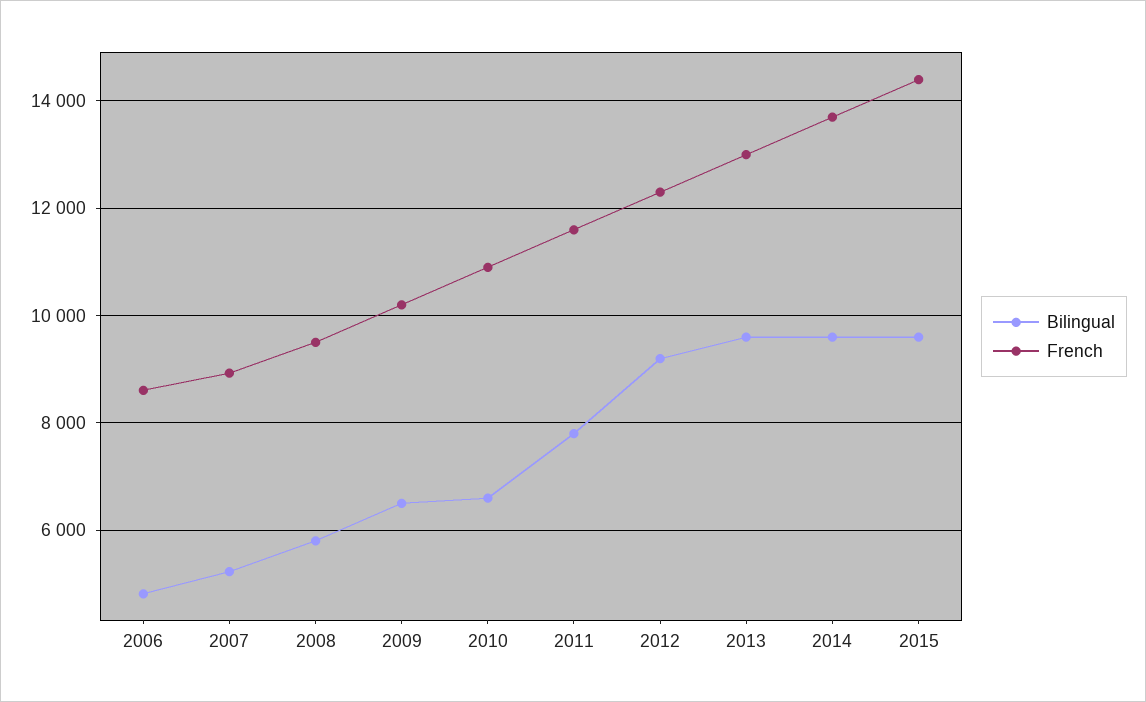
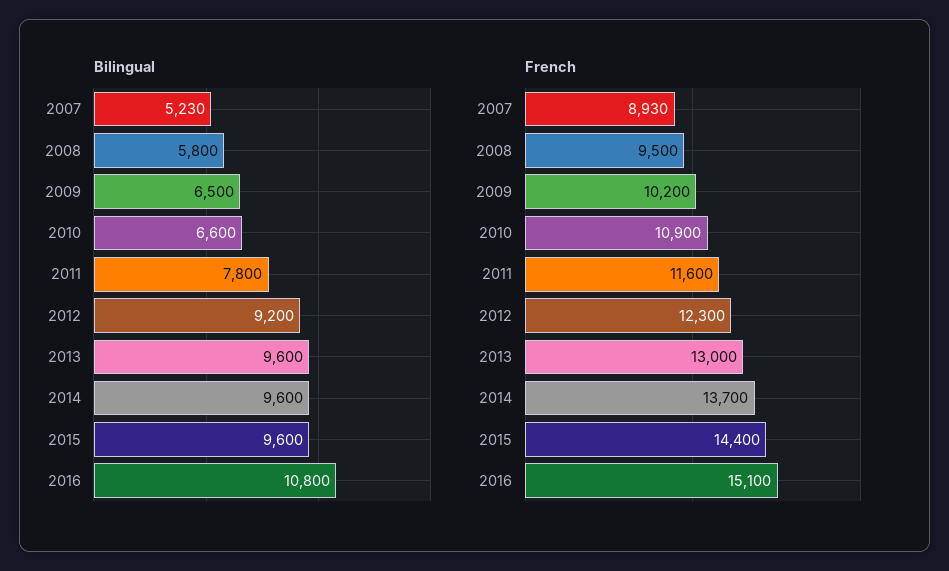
Bilingual, 2006: 4800 -> none
French, 2006: 8600 -> none
Bilingual, 2016: none -> 10800
French, 2016: none -> 15100

